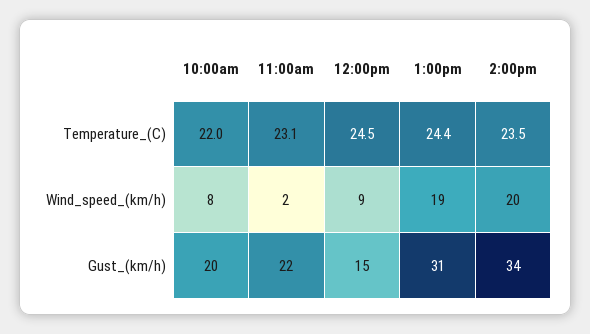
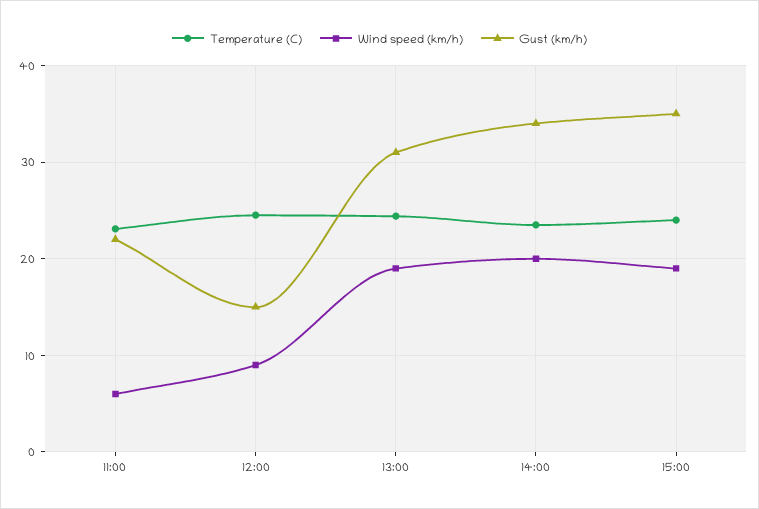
Temperature_(C), 10:00am: 22 -> none
Wind_speed_(km/h), 10:00am: 8 -> none
Wind_speed_(km/h), 11:00am: 2 -> 6
Gust_(km/h), 10:00am: 20 -> none
Temperature_(C), 15:00: none -> 24
Wind_speed_(km/h), 15:00: none -> 19
Gust_(km/h), 15:00: none -> 35

